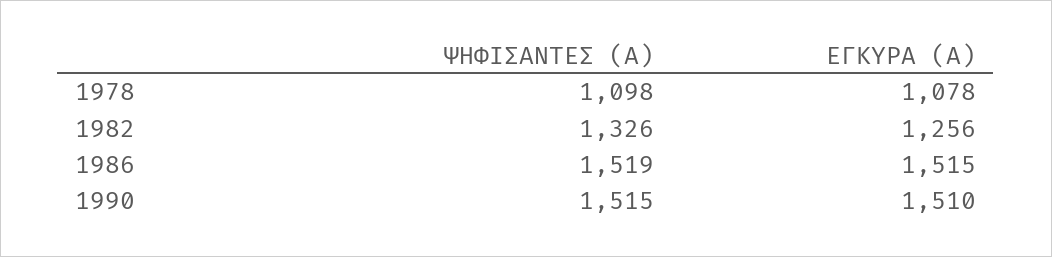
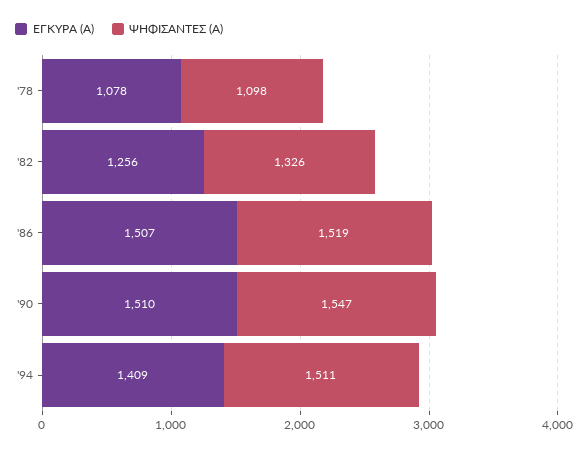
ΕΓΚΥΡΑ (Α), 1986: 1515 -> 1507
ΨΗΦΙΣΑΝΤΕΣ (Α), 1990: 1515 -> 1547
ΕΓΚΥΡΑ (Α), '94: none -> 1409
ΨΗΦΙΣΑΝΤΕΣ (Α), '94: none -> 1511

